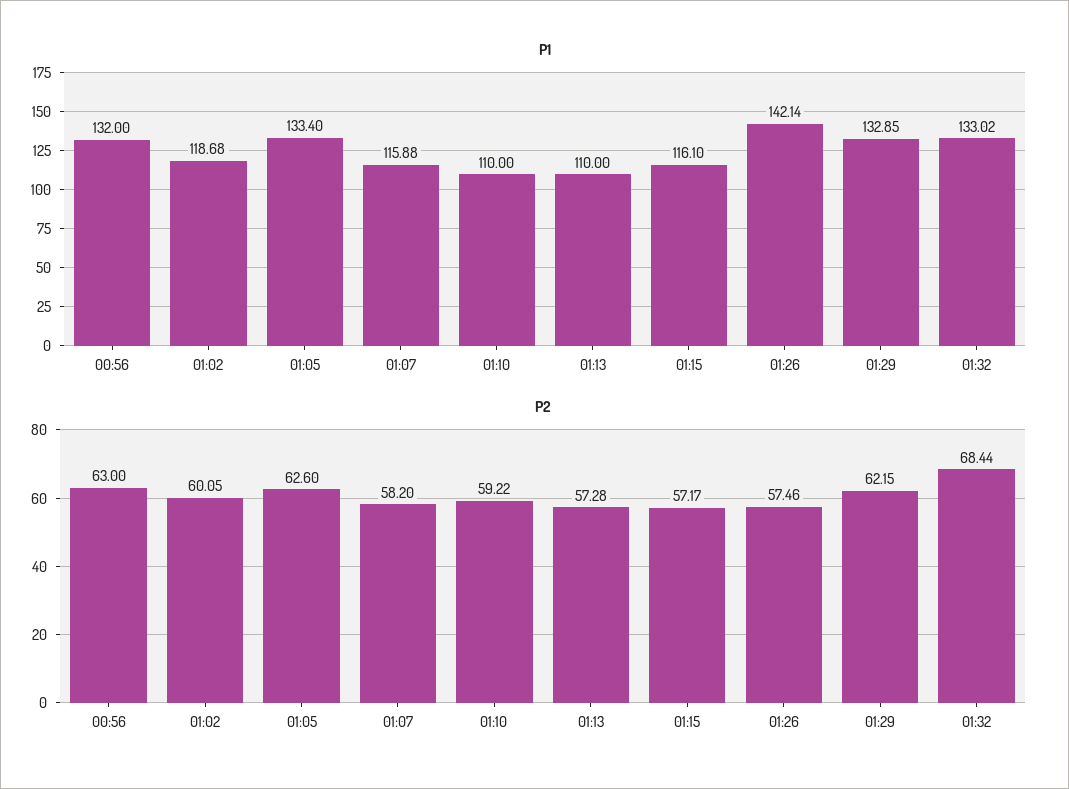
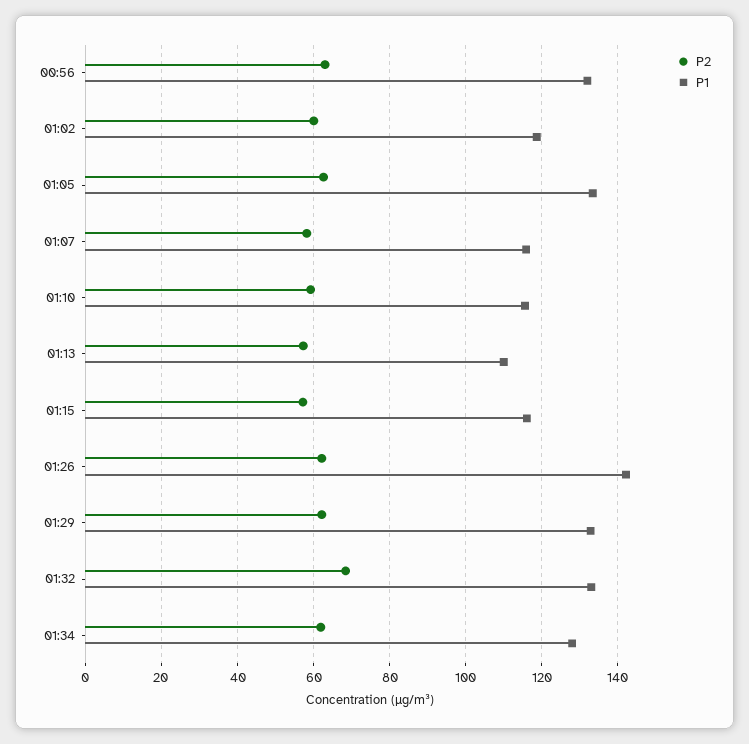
P1, 01:10: 110 -> 116
P2, 01:26: 57.46 -> 62
P2, 01:34: none -> 62
P1, 01:34: none -> 128

